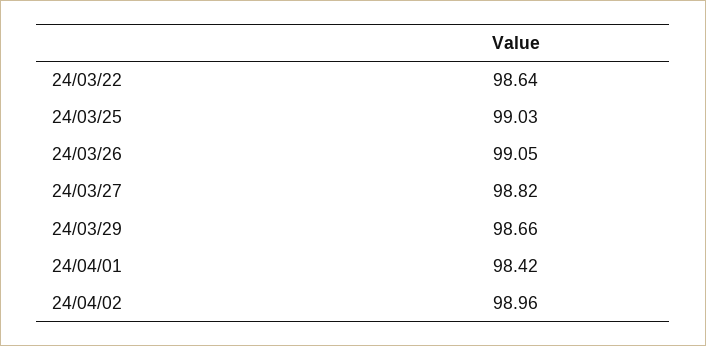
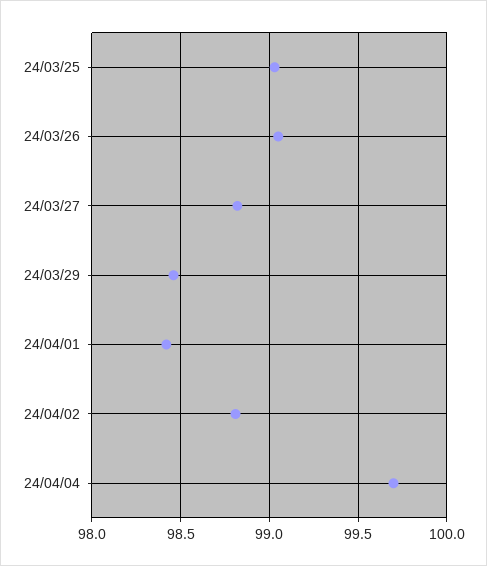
24/03/22: 98.64 -> none
24/03/29: 98.66 -> 98.45
24/04/02: 98.96 -> 98.8
24/04/04: none -> 99.7

